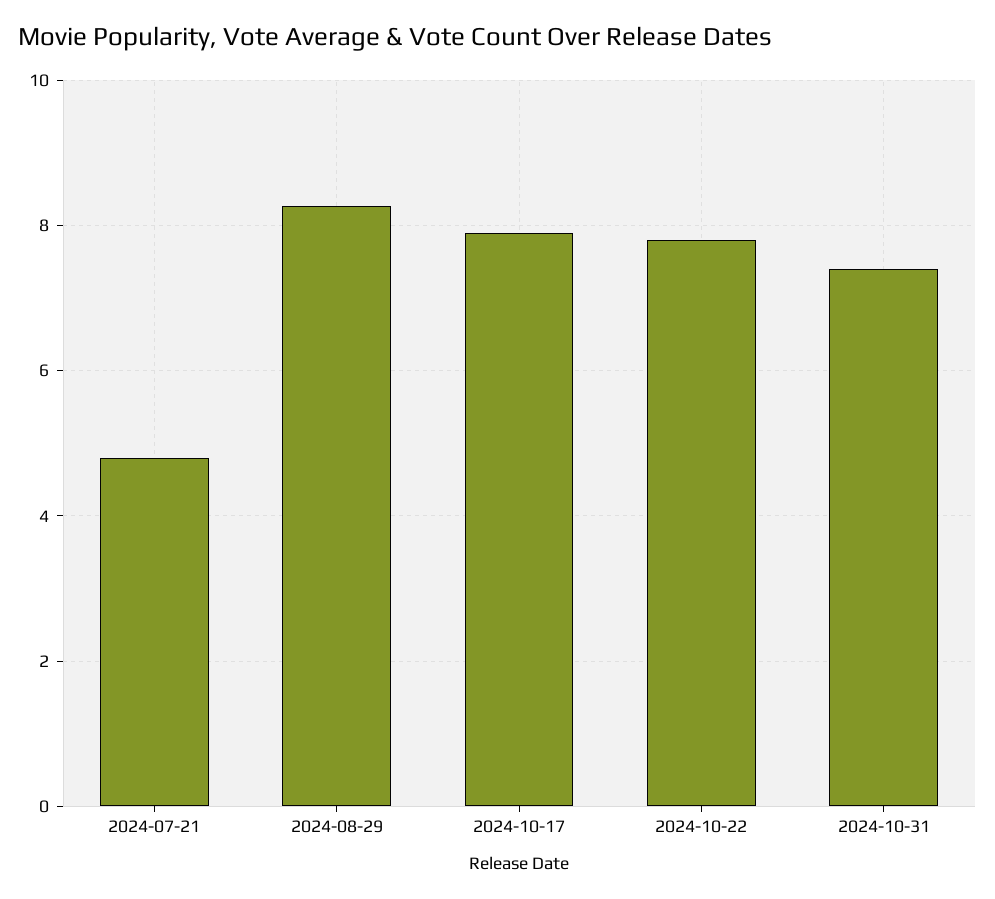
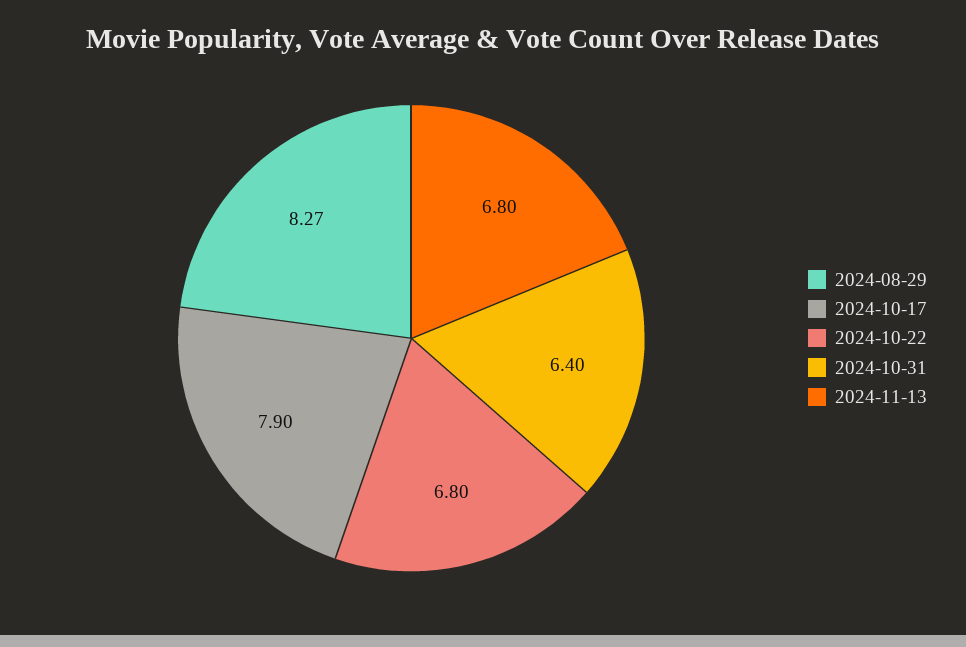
2024-07-21: 4.8 -> none
2024-10-22: 7.8 -> 6.8
2024-10-31: 7.4 -> 6.4
2024-11-13: none -> 6.8

